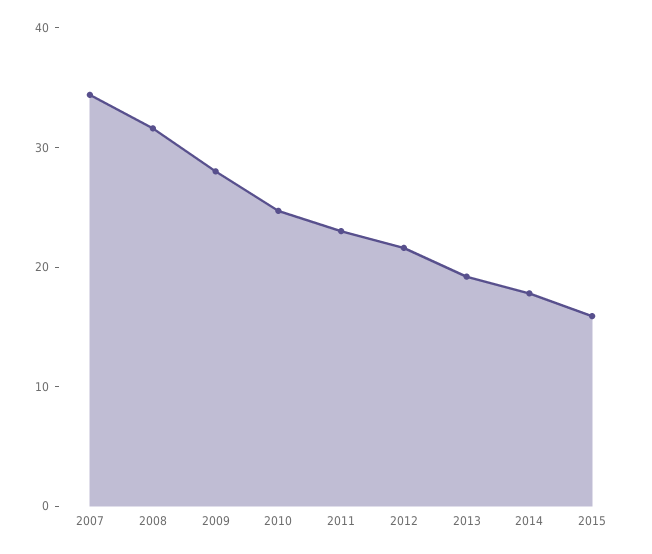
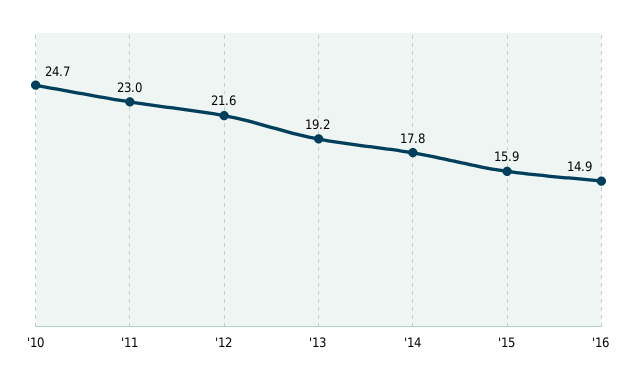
2007: 34 -> none
2008: 32 -> none
2009: 28 -> none
'16: none -> 14.9

